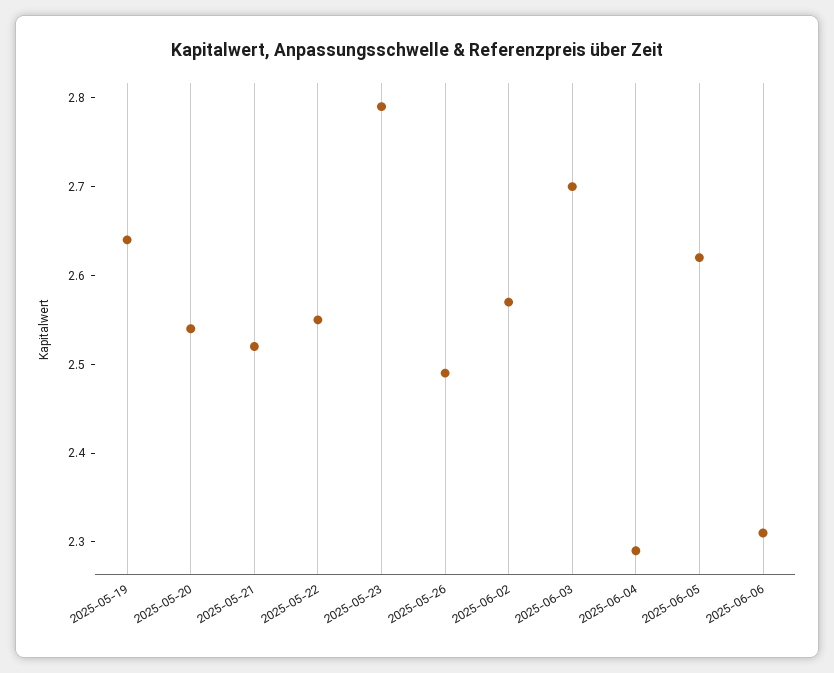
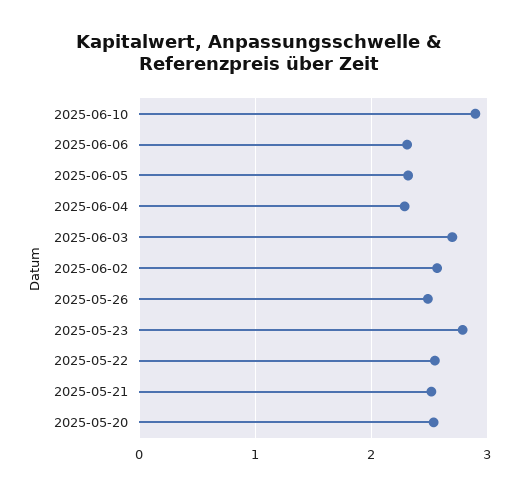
2025-05-19: 2.64 -> none
2025-06-05: 2.62 -> 2.3
2025-06-10: none -> 2.9

